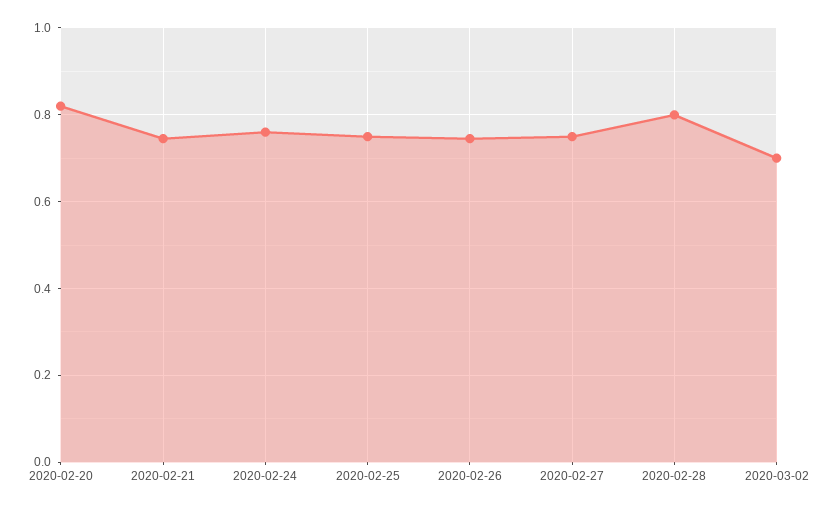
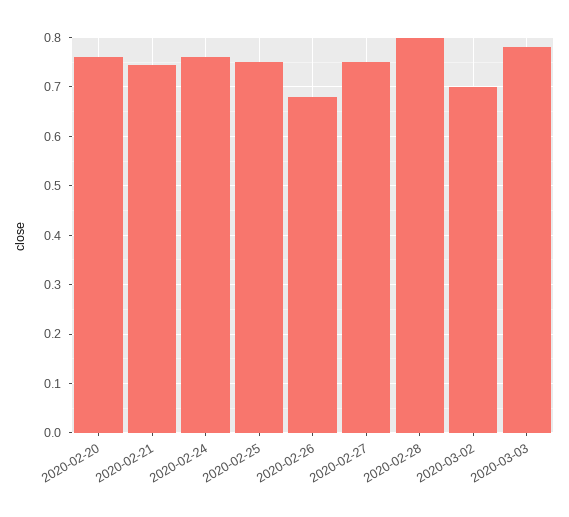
2020-02-20: 0.82 -> 0.76
2020-02-26: 0.74 -> 0.68
2020-03-03: none -> 0.78

